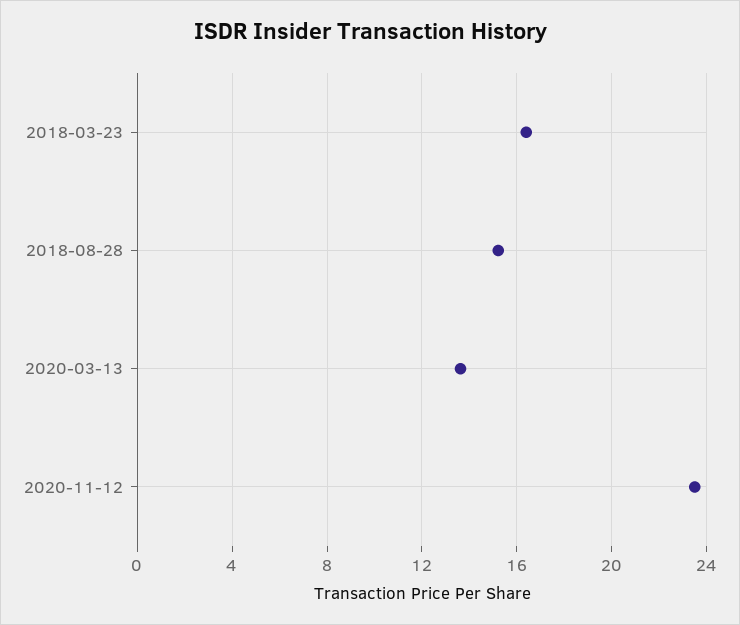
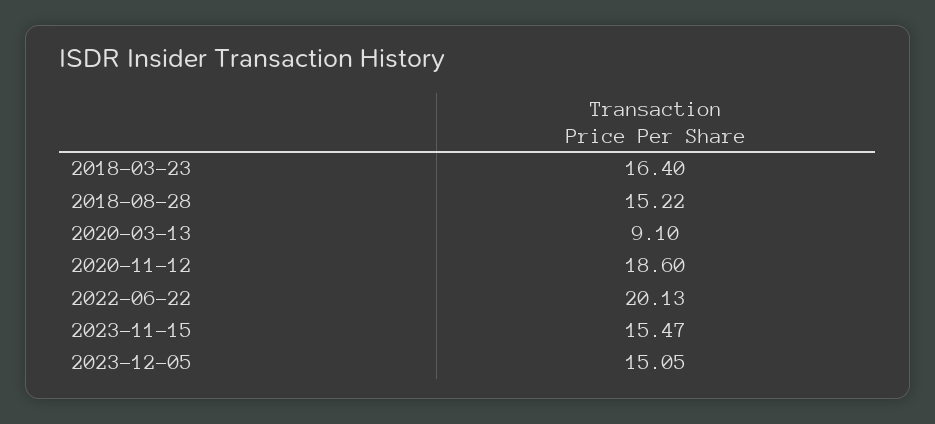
2020-03-13: 13.5 -> 9.1
2020-11-12: 23.5 -> 18.6
2022-06-22: none -> 20.13
2023-11-15: none -> 15.47
2023-12-05: none -> 15.05

